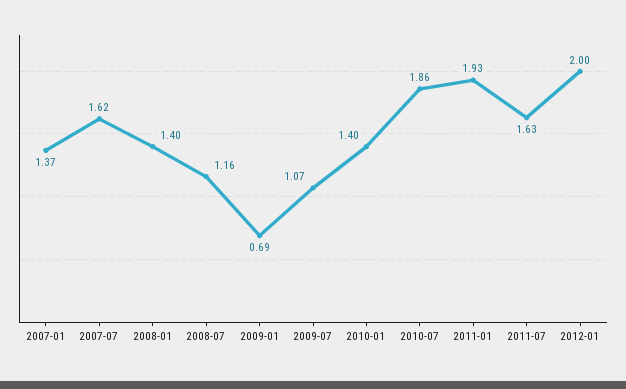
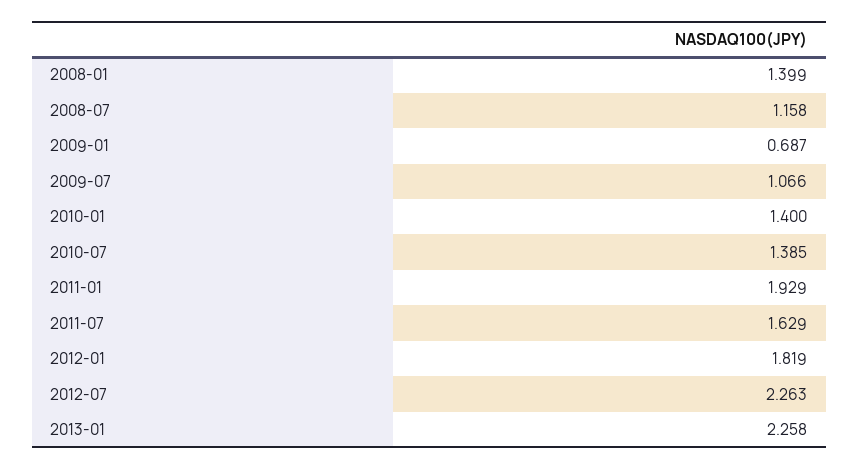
2007-01: 1.37 -> none
2007-07: 1.62 -> none
2010-07: 1.86 -> 1.385
2012-01: 2 -> 1.819
2012-07: none -> 2.263
2013-01: none -> 2.258

